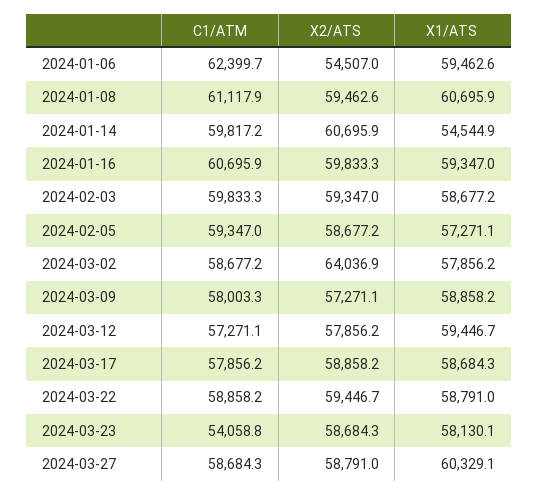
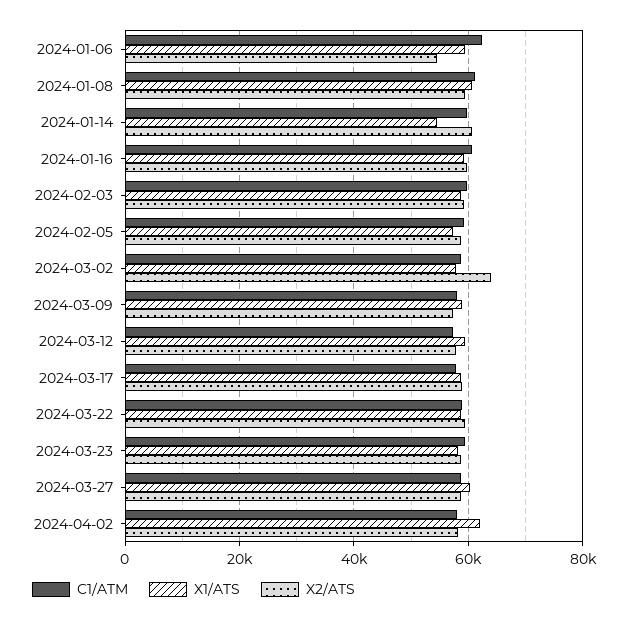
C1/ATM, 2024-03-23: 54058.8 -> 60000
C1/ATM, 2024-04-02: none -> 58000
X1/ATS, 2024-04-02: none -> 62000
X2/ATS, 2024-04-02: none -> 58000

